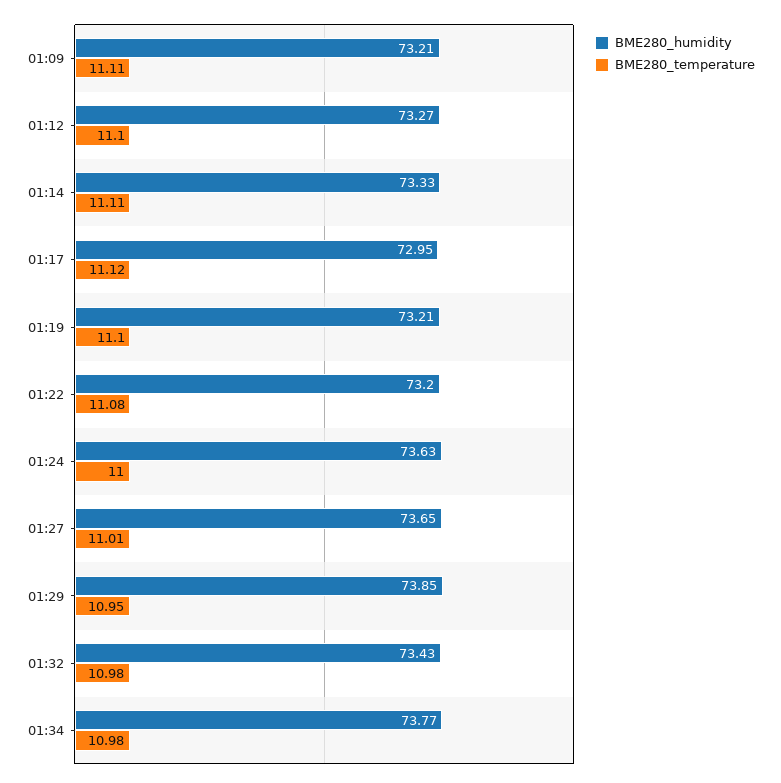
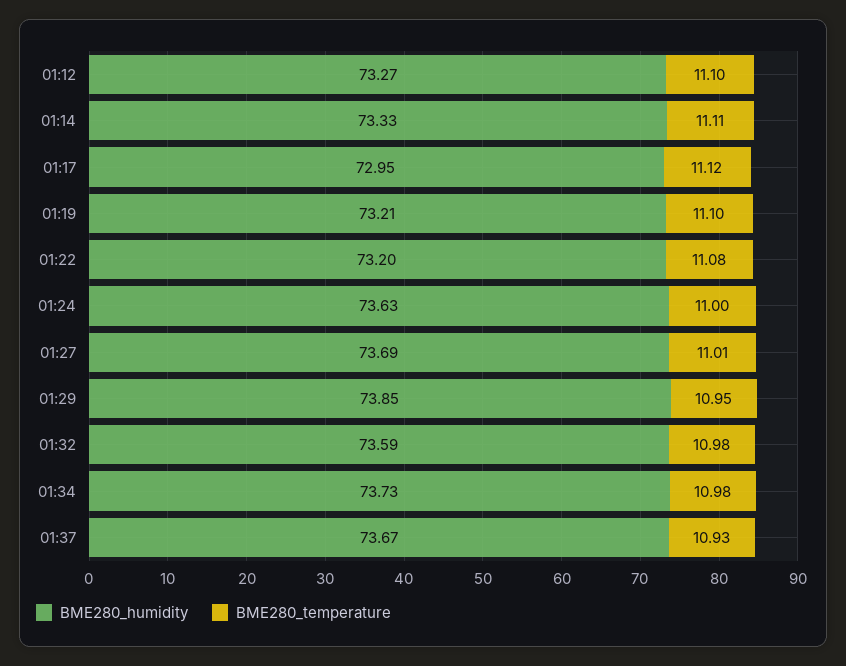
BME280_humidity, 01:09: 73.21 -> none
BME280_temperature, 01:09: 11.11 -> none
BME280_humidity, 01:27: 73.65 -> 73.69
BME280_humidity, 01:32: 73.43 -> 73.59
BME280_humidity, 01:34: 73.77 -> 73.73
BME280_humidity, 01:37: none -> 73.67
BME280_temperature, 01:37: none -> 10.93

